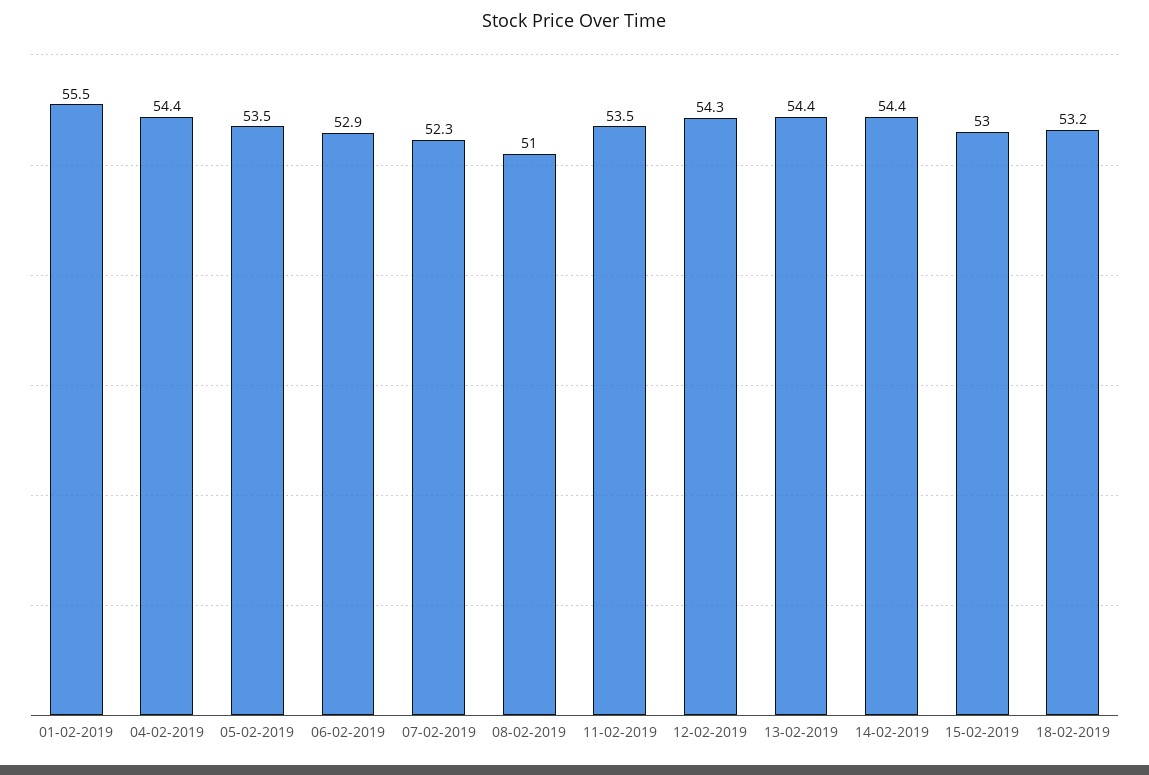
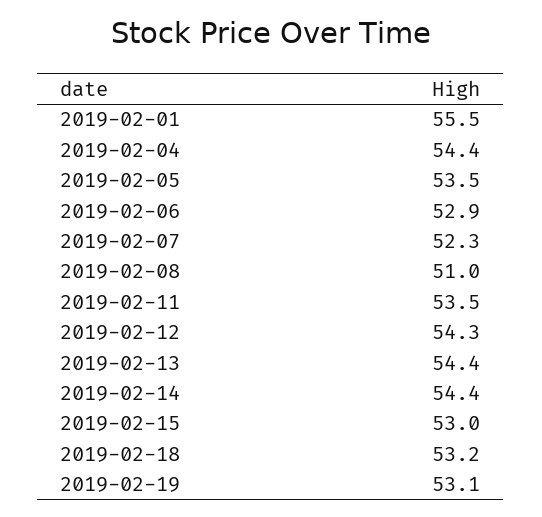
2019-02-19: none -> 53.1

